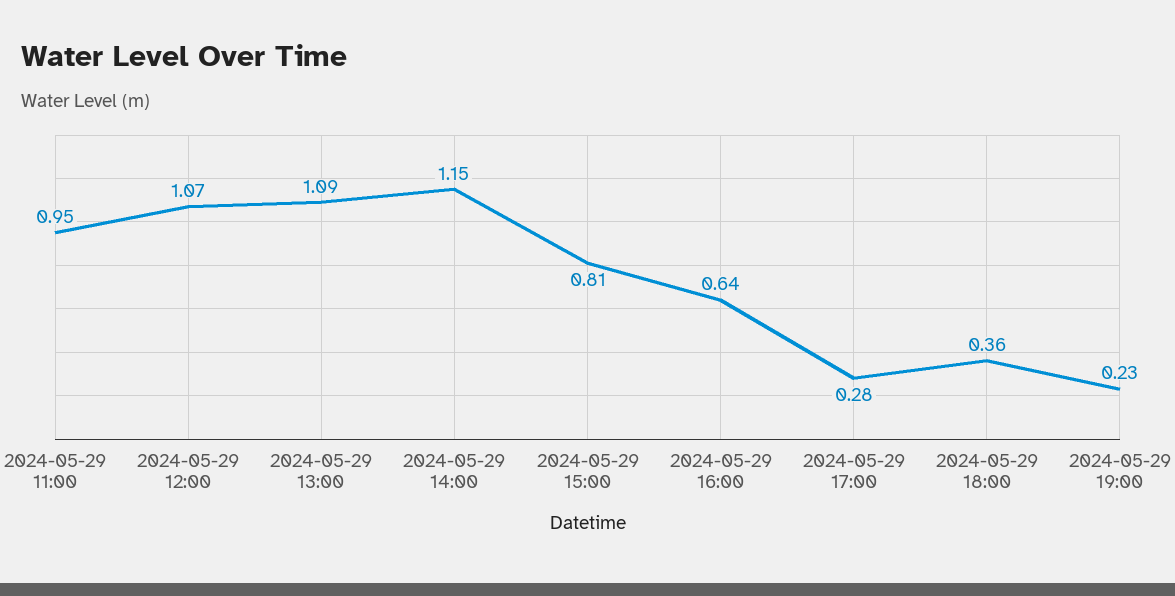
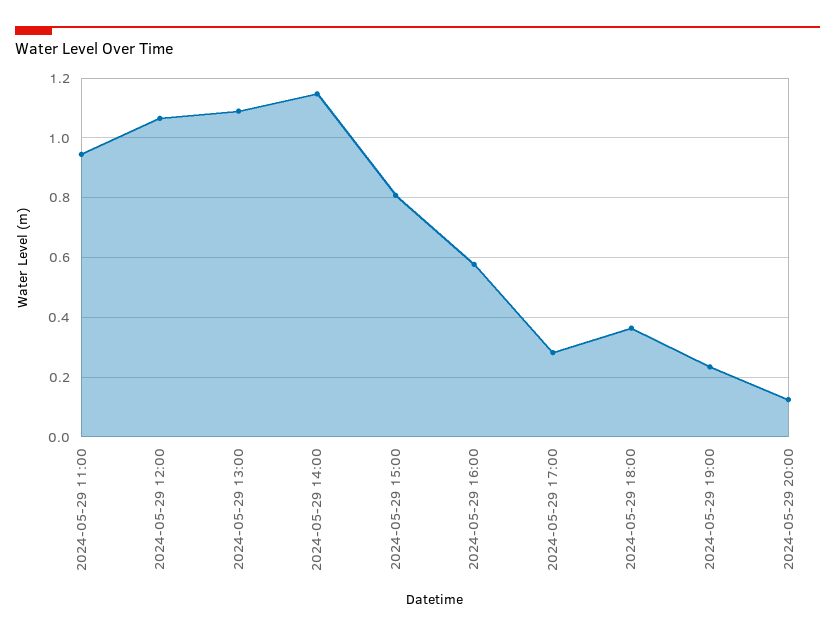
2024-05-29 16:00: 0.64 -> 0.575
2024-05-29 20:00: none -> 0.125

